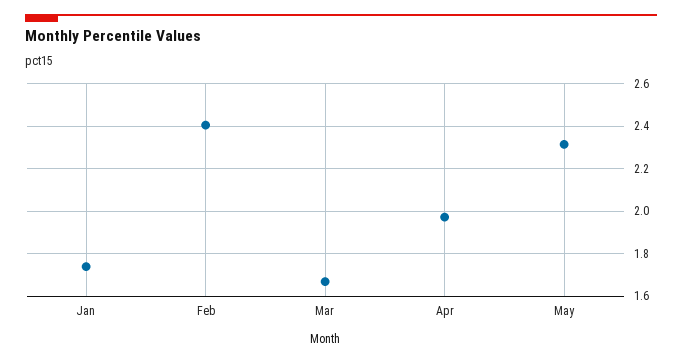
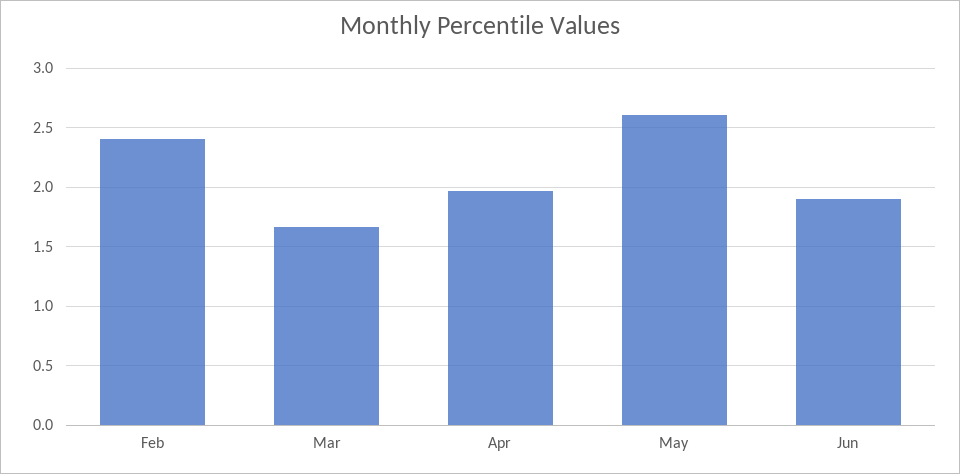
Jan: 1.75 -> none
May: 2.3 -> 2.6
Jun: none -> 1.9

